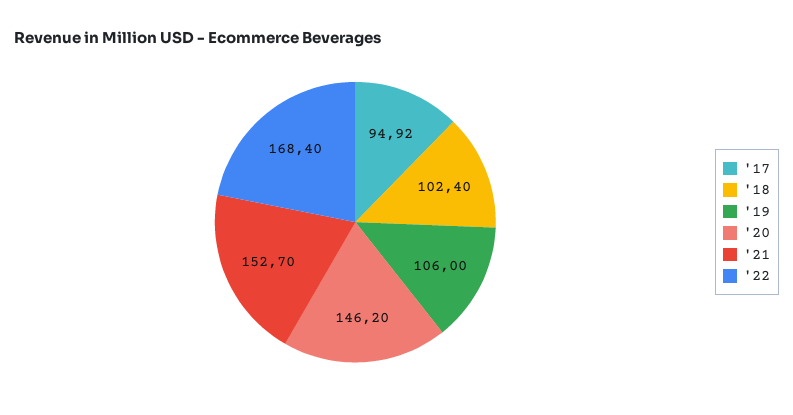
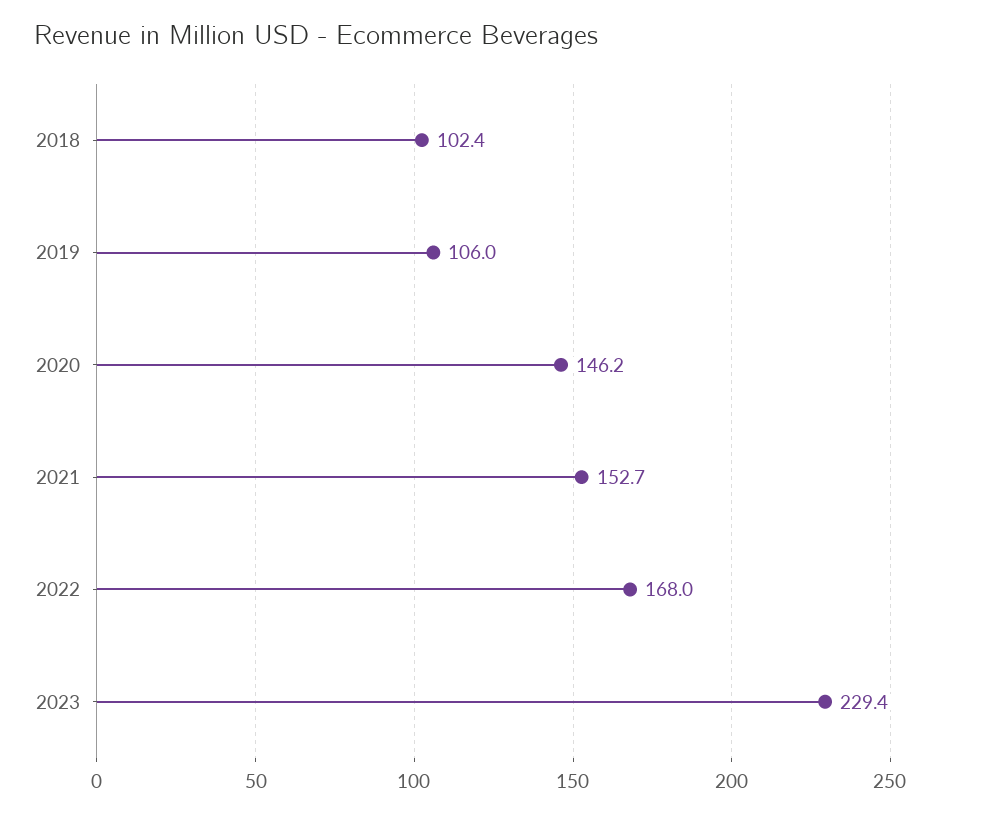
'17: 94.92 -> none
'22: 168.4 -> 168
2023: none -> 229.4

